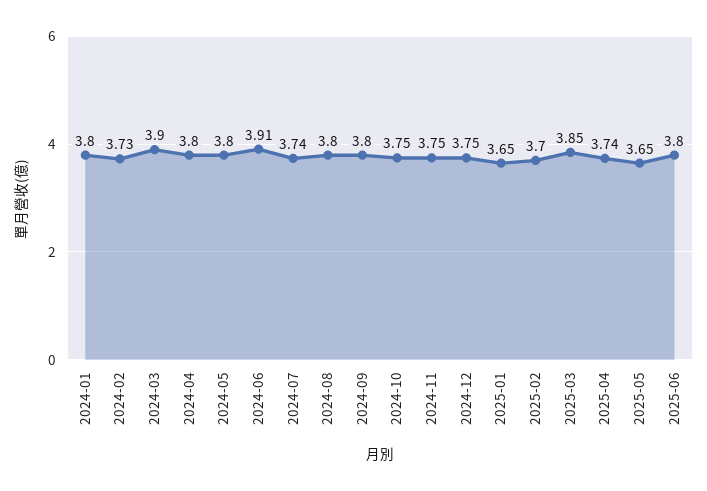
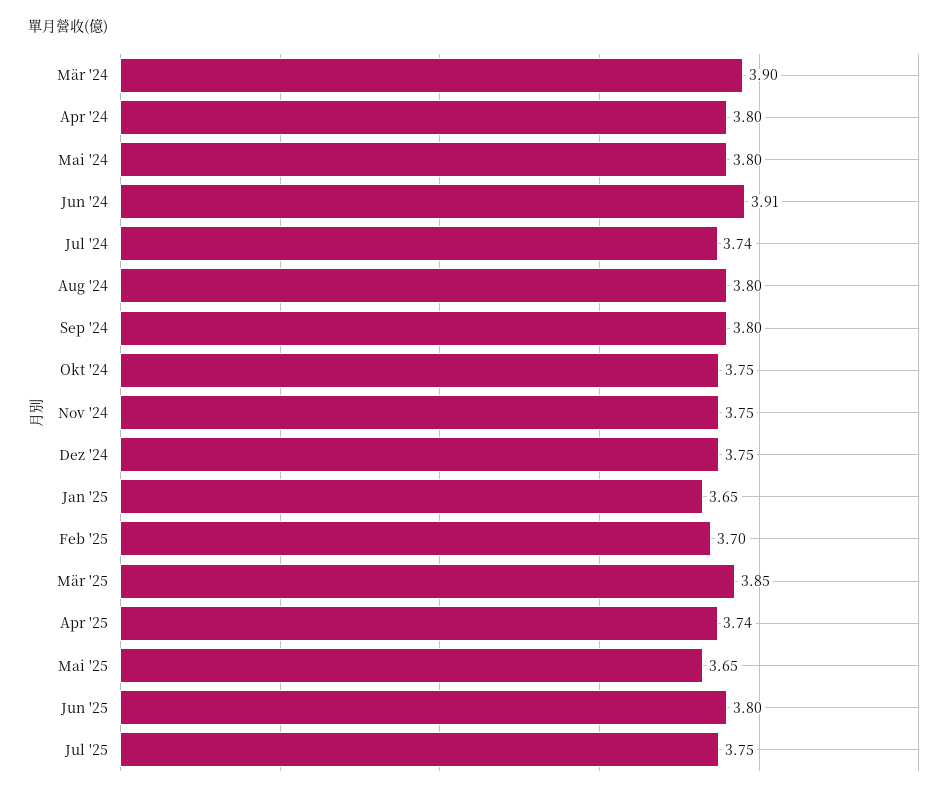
2024-01: 3.8 -> none
2024-02: 3.73 -> none
Jul '25: none -> 3.75

